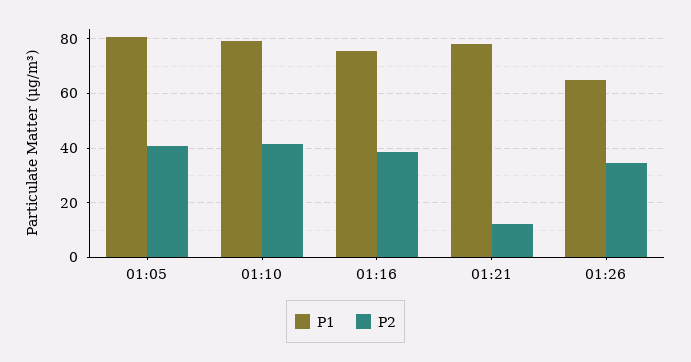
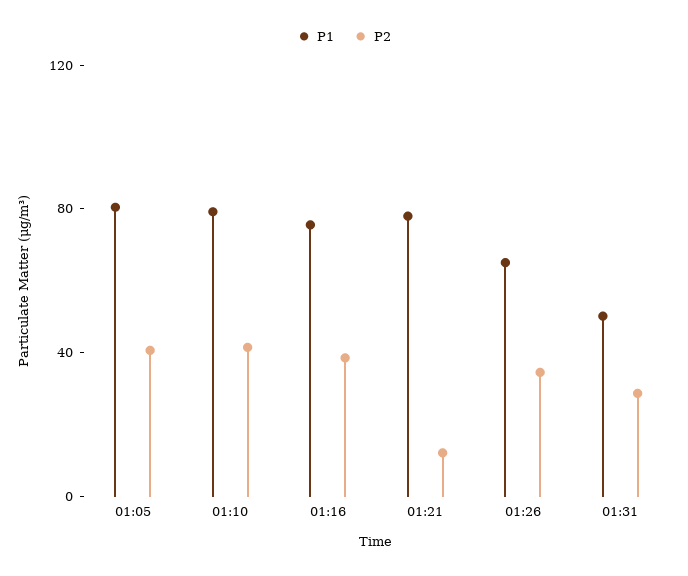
P1, 01:31: none -> 50
P2, 01:31: none -> 30

